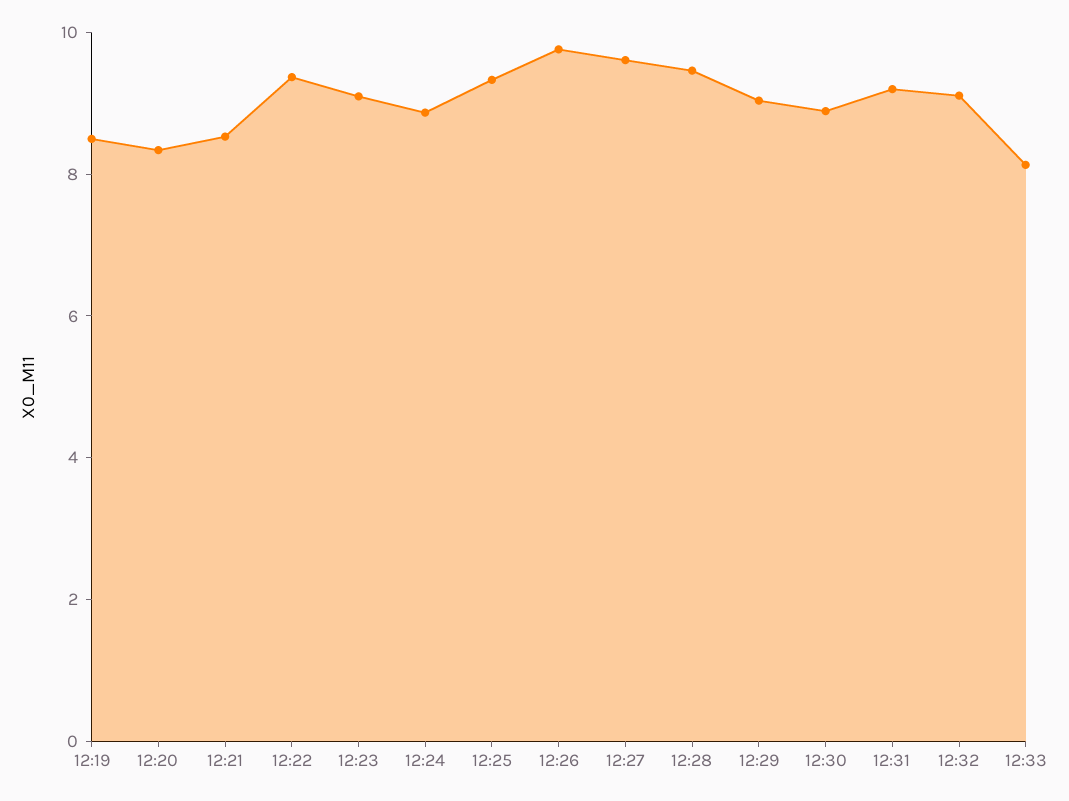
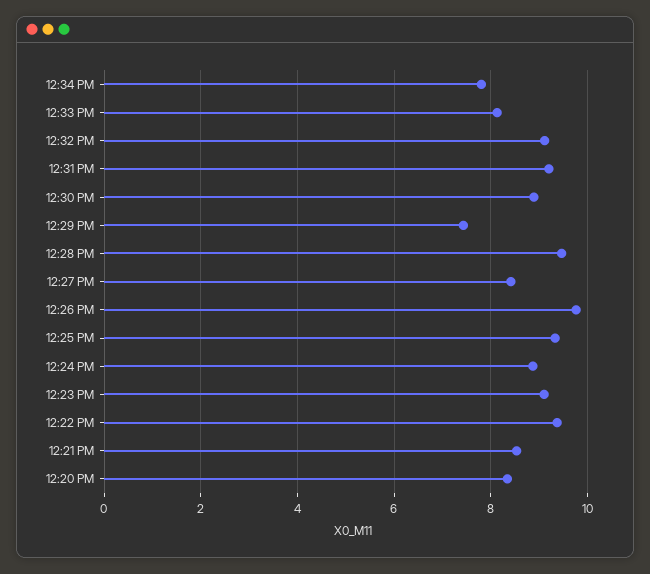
12:19: 8.5 -> none
12:27: 9.5 -> 8.4
12:29: 9 -> 7.4
12:34 PM: none -> 7.8

